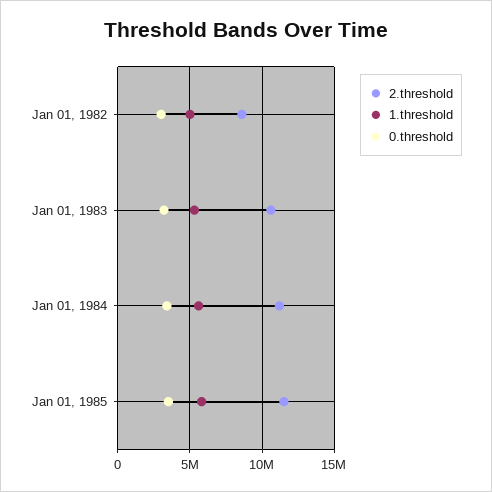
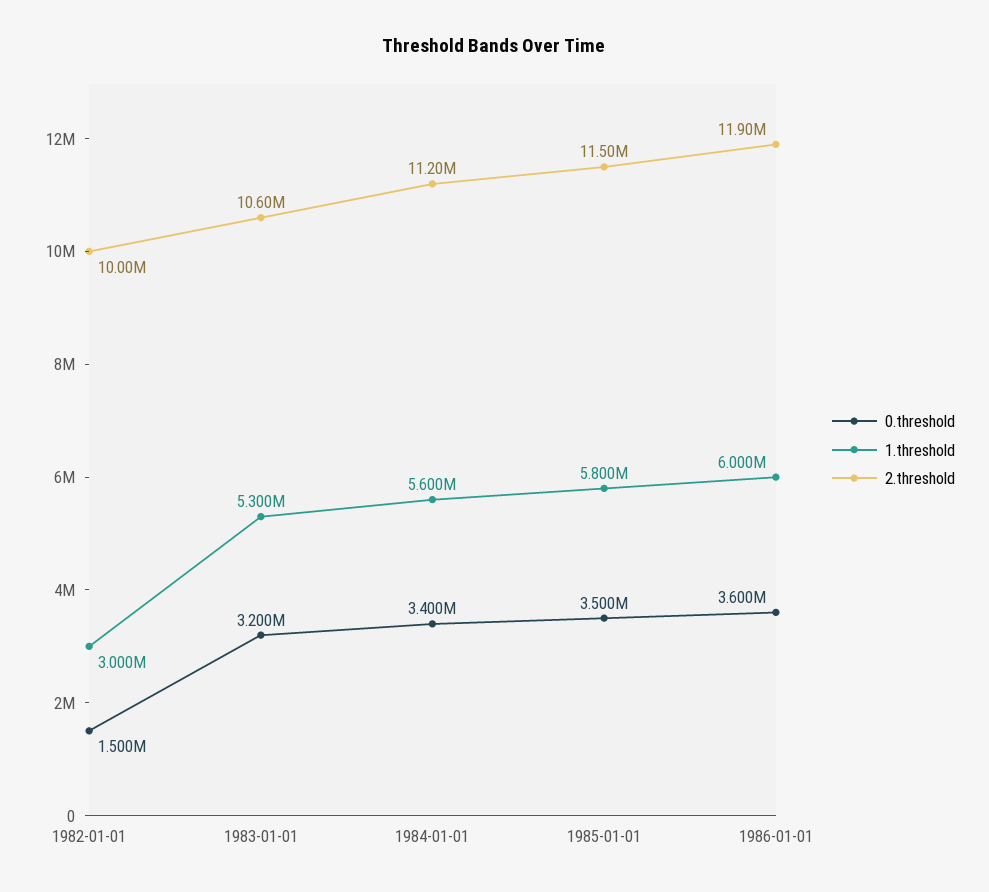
2.threshold, Jan 01, 1982: 8500000 -> 10000000
1.threshold, Jan 01, 1982: 5000000 -> 3000000
0.threshold, Jan 01, 1982: 3000000 -> 1500000
0.threshold, 1986-01-01: none -> 3600000
1.threshold, 1986-01-01: none -> 6000000
2.threshold, 1986-01-01: none -> 11900000

